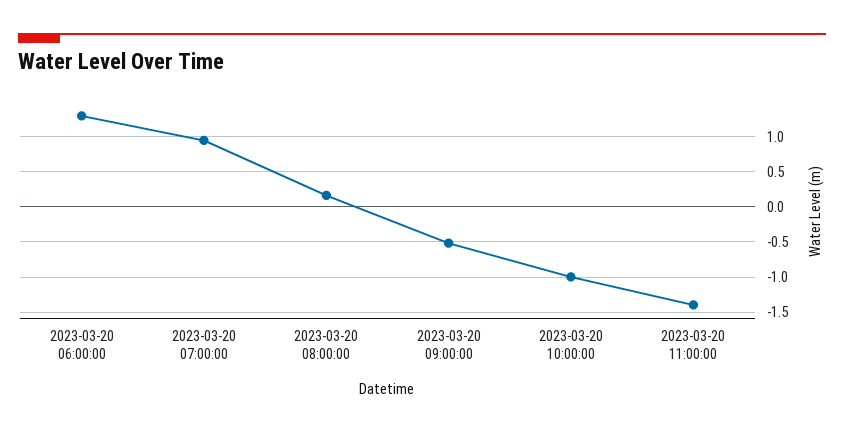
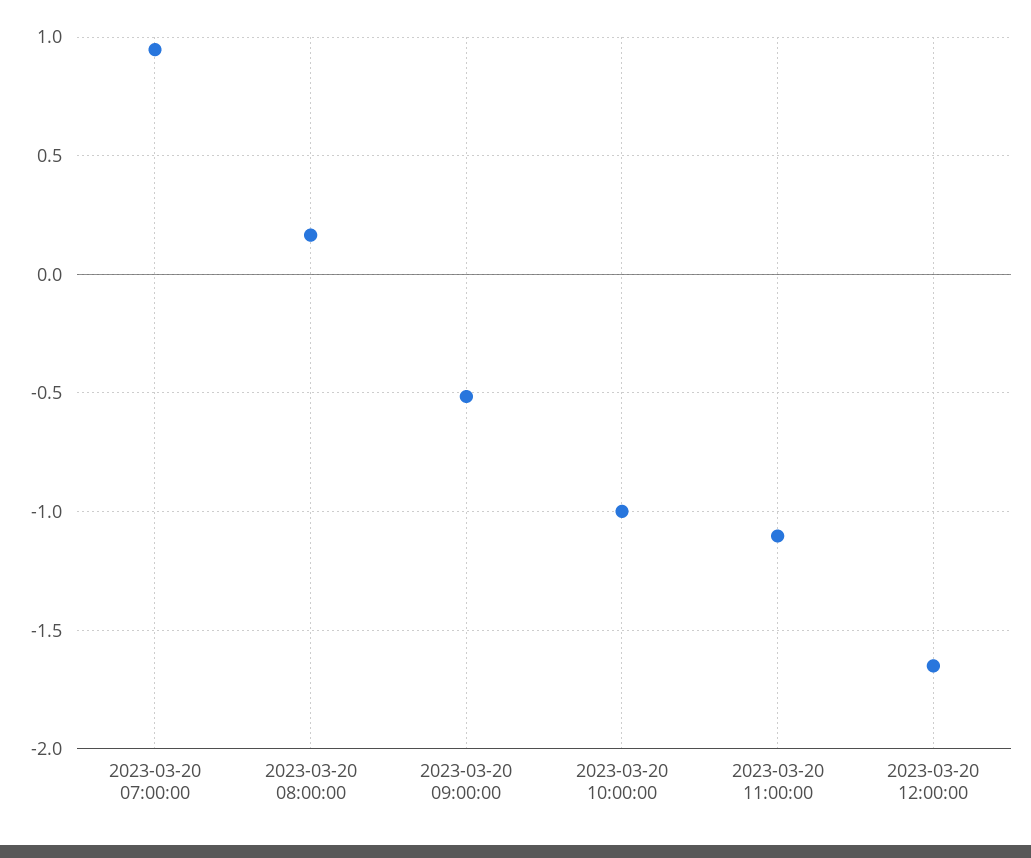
2023-03-20 06:00:00: 1.3 -> none
2023-03-20 11:00:00: -1.4 -> -1.1
2023-03-20 12:00:00: none -> -1.65

